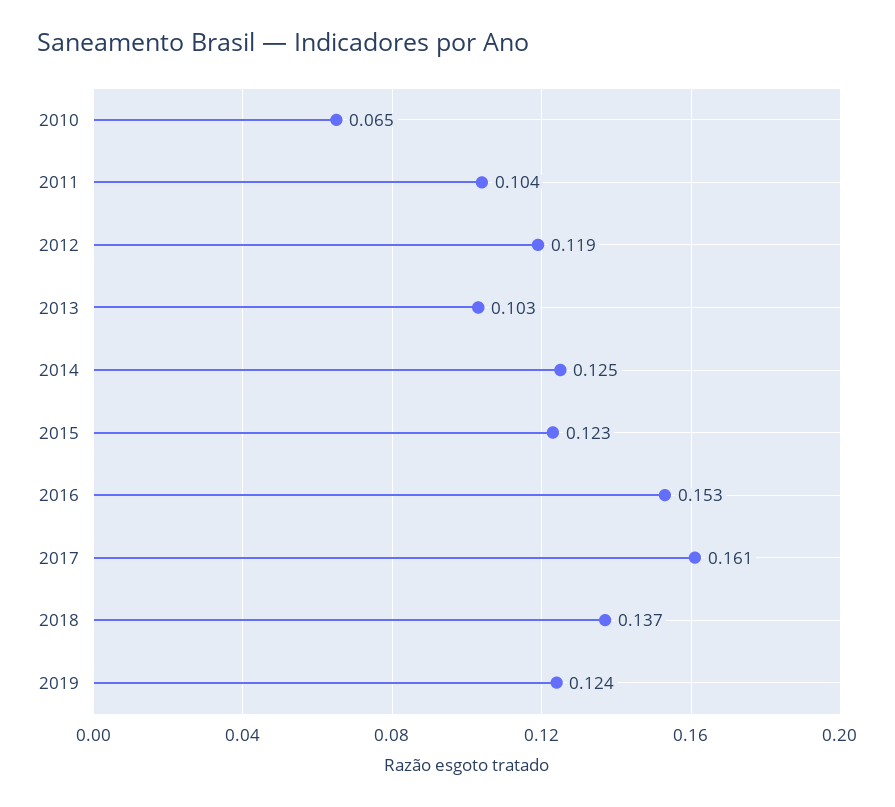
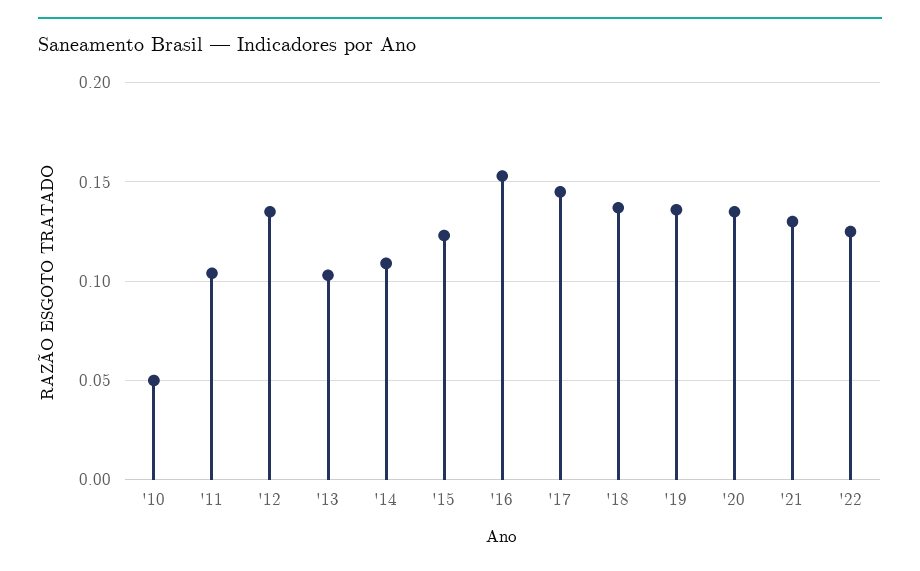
2010: 0.065 -> 0.05
2012: 0.119 -> 0.135
2014: 0.125 -> 0.11
2017: 0.161 -> 0.145
2019: 0.124 -> 0.135
'20: none -> 0.135
'21: none -> 0.13
'22: none -> 0.125

